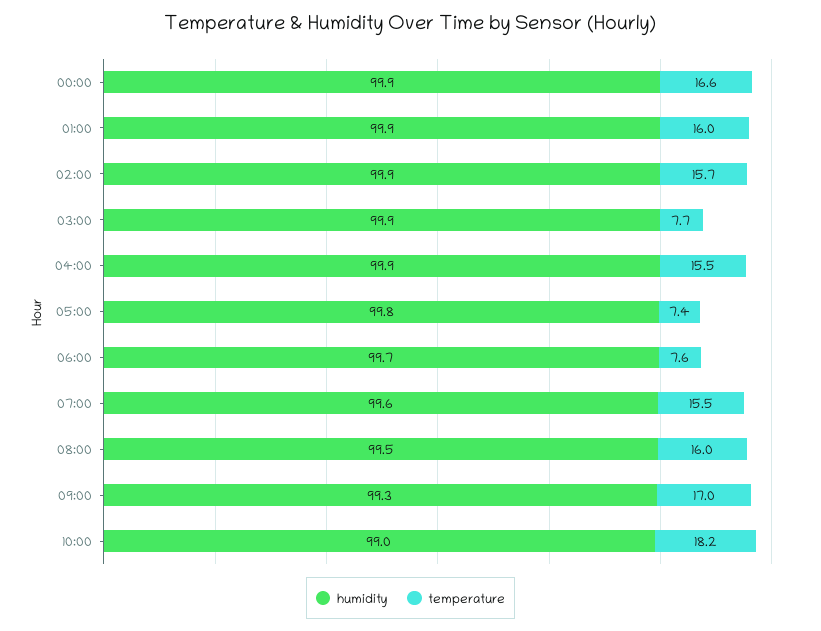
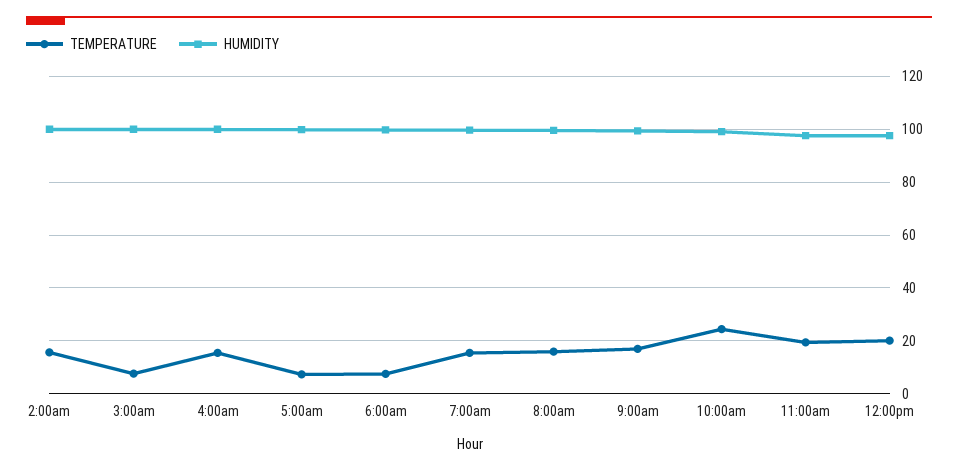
humidity, 00:00: 99.9 -> none
temperature, 00:00: 16.6 -> none
humidity, 01:00: 99.9 -> none
temperature, 01:00: 16 -> none
temperature, 10:00: 18.2 -> 25
temperature, 11:00am: none -> 20
humidity, 11:00am: none -> 97.5
temperature, 12:00pm: none -> 20
humidity, 12:00pm: none -> 97.5

